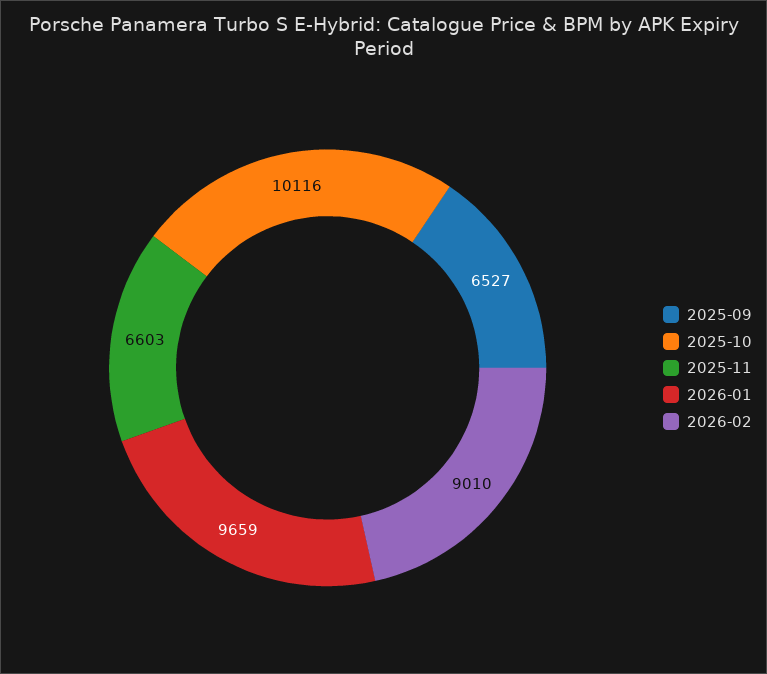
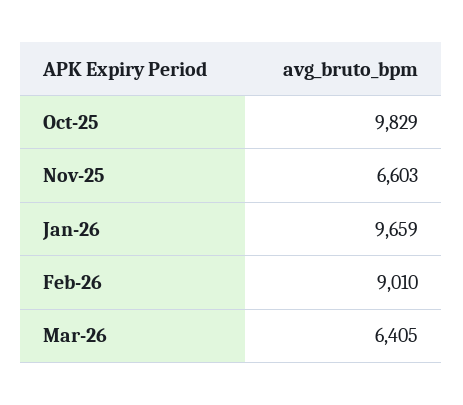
2025-09: 6527 -> none
2025-10: 10116 -> 9829
Mar-26: none -> 6405

